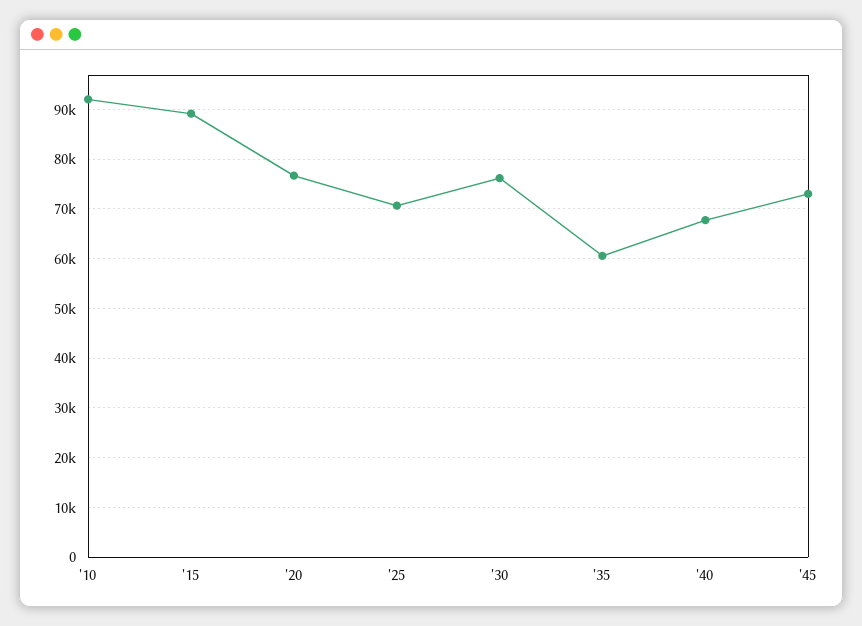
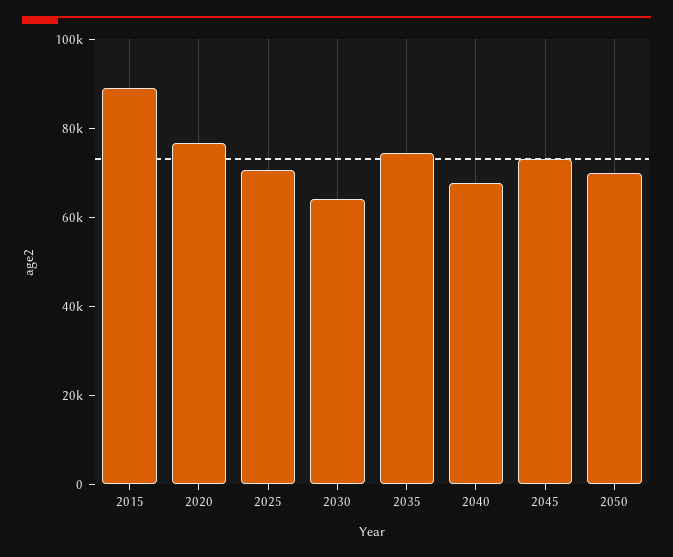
'10: 92000 -> none
'30: 76000 -> 65000
'35: 60000 -> 75000
2050: none -> 70000

